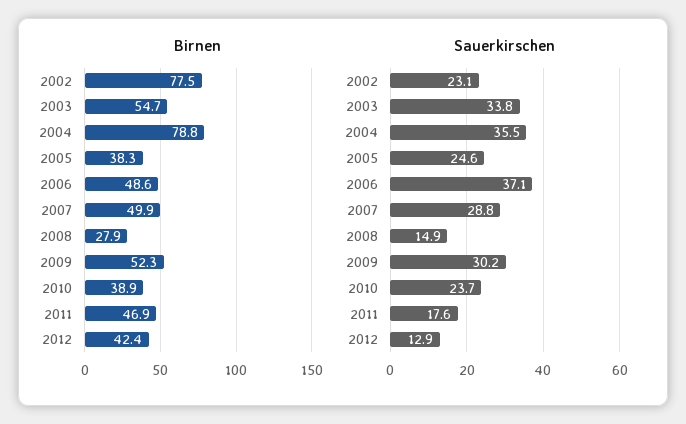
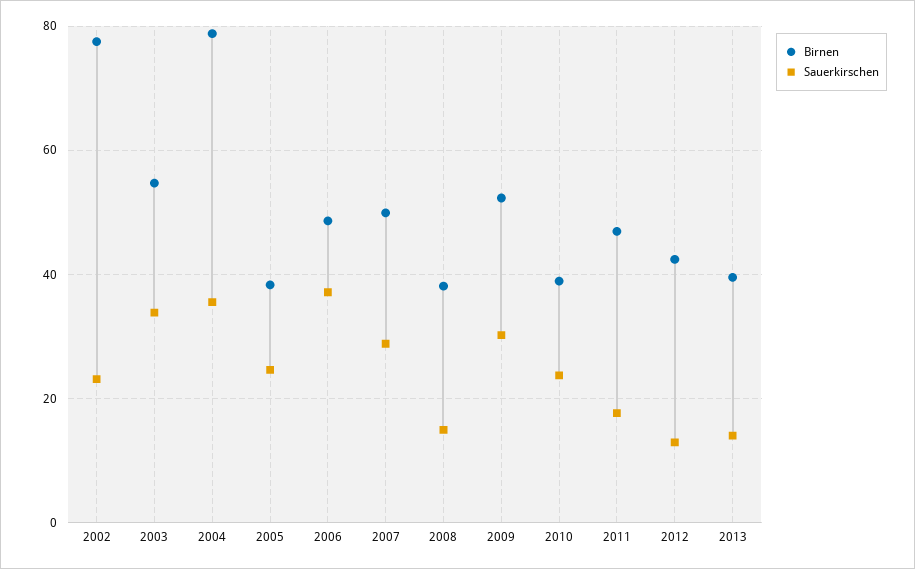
Birnen, 2008: 27.9 -> 38
Birnen, 2013: none -> 40
Sauerkirschen, 2013: none -> 14

